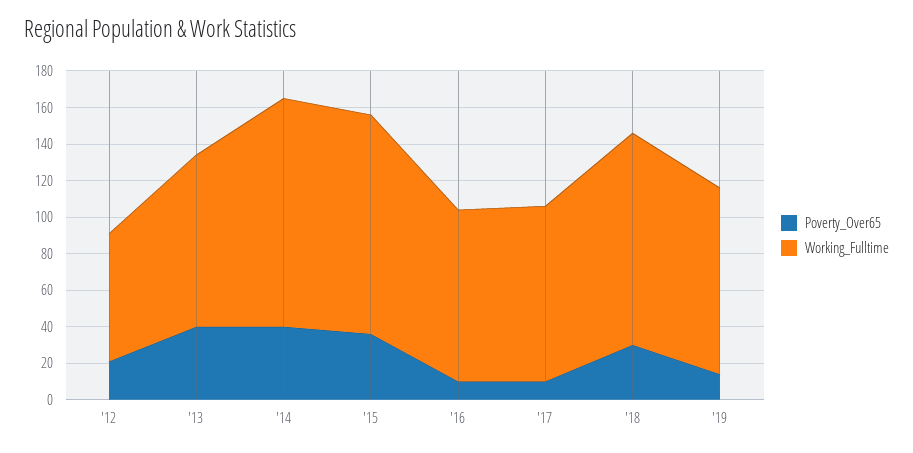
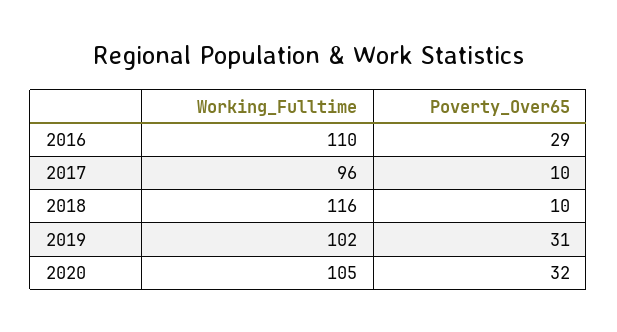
Poverty_Over65, '12: 20 -> none
Working_Fulltime, '12: 70 -> none
Poverty_Over65, '13: 40 -> none
Working_Fulltime, '13: 95 -> none
Poverty_Over65, '14: 40 -> none
Working_Fulltime, '14: 125 -> none
Poverty_Over65, '15: 35 -> none
Working_Fulltime, '15: 120 -> none
Poverty_Over65, '16: 10 -> 29
Working_Fulltime, '16: 95 -> 110
Poverty_Over65, '18: 30 -> 10
Poverty_Over65, '19: 15 -> 31
Working_Fulltime, 2020: none -> 105
Poverty_Over65, 2020: none -> 32

